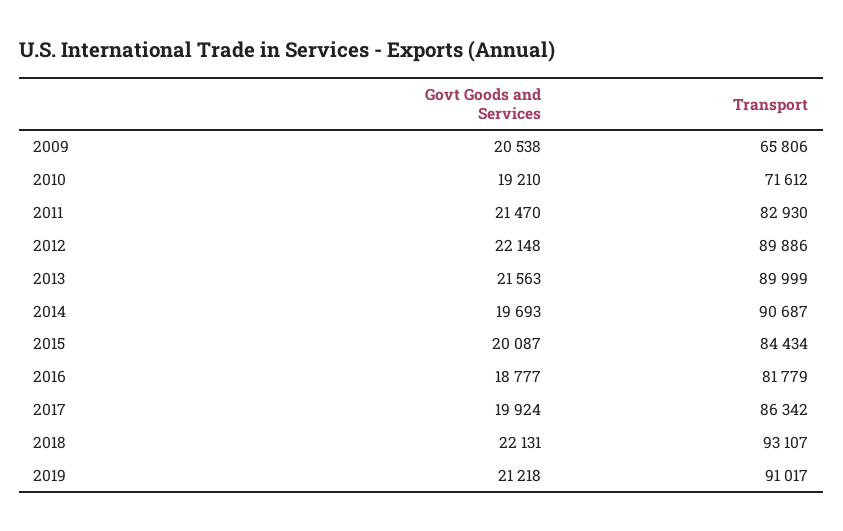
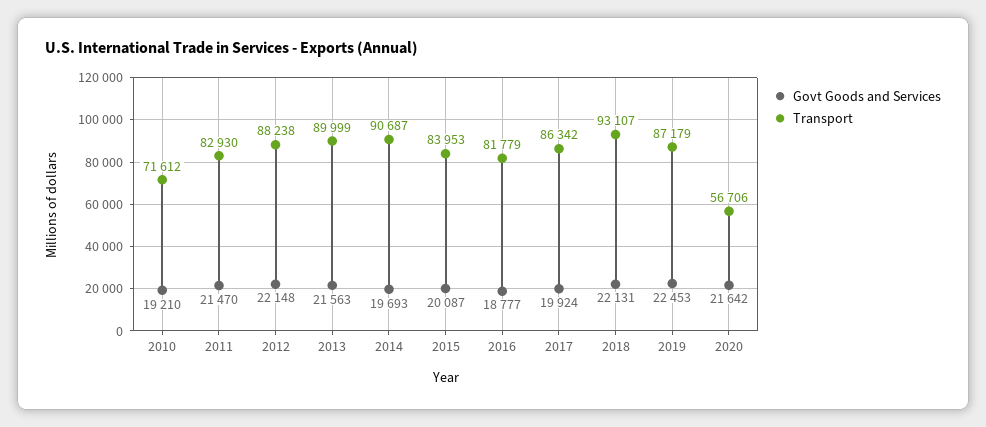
Govt Goods and Services, 2009: 20538 -> none
Transport, 2009: 65806 -> none
Transport, 2012: 89886 -> 88238
Transport, 2015: 84434 -> 83953
Govt Goods and Services, 2019: 21218 -> 22453
Transport, 2019: 91017 -> 87179
Govt Goods and Services, 2020: none -> 21642
Transport, 2020: none -> 56706

